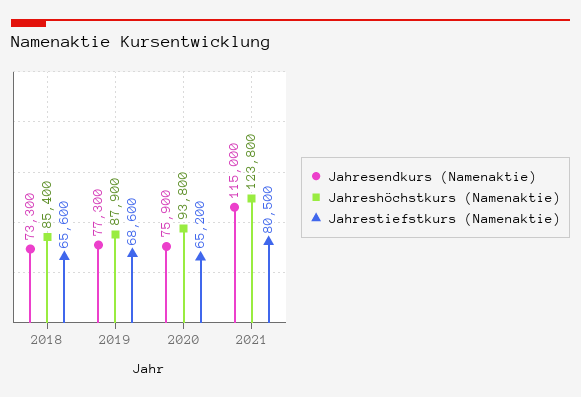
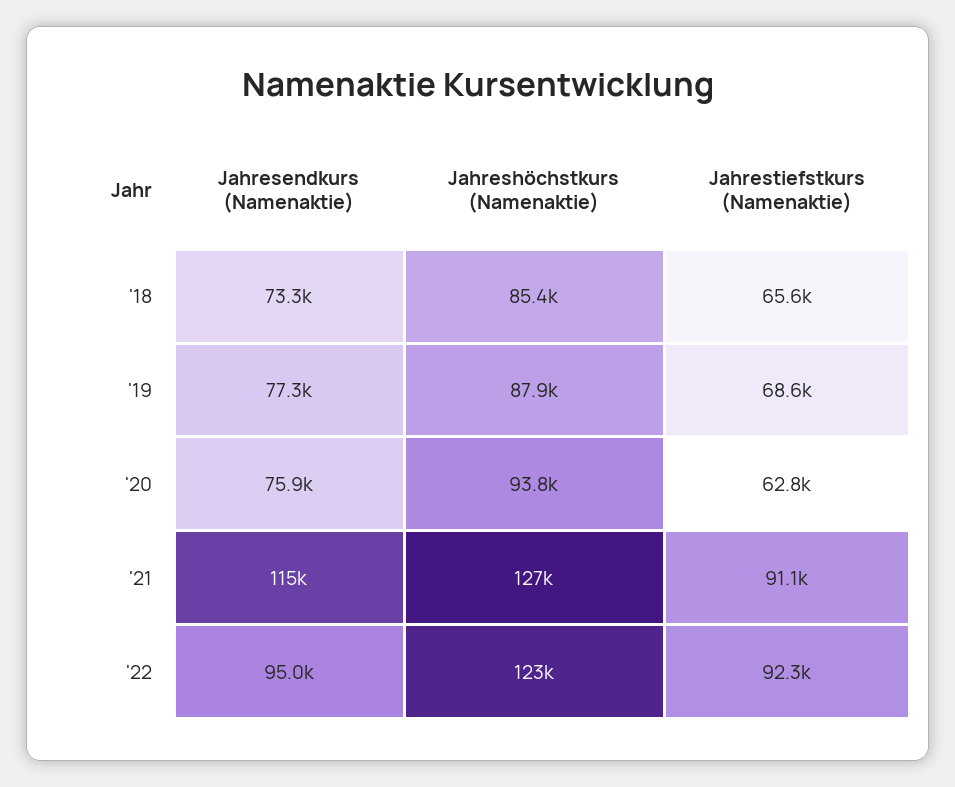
Jahrestiefstkurs (Namenaktie), 2020: 65200 -> 62800
Jahreshöchstkurs (Namenaktie), 2021: 123800 -> 127000
Jahrestiefstkurs (Namenaktie), 2021: 80500 -> 91100
Jahresendkurs (Namenaktie), '22: none -> 95000
Jahreshöchstkurs (Namenaktie), '22: none -> 123000
Jahrestiefstkurs (Namenaktie), '22: none -> 92300

